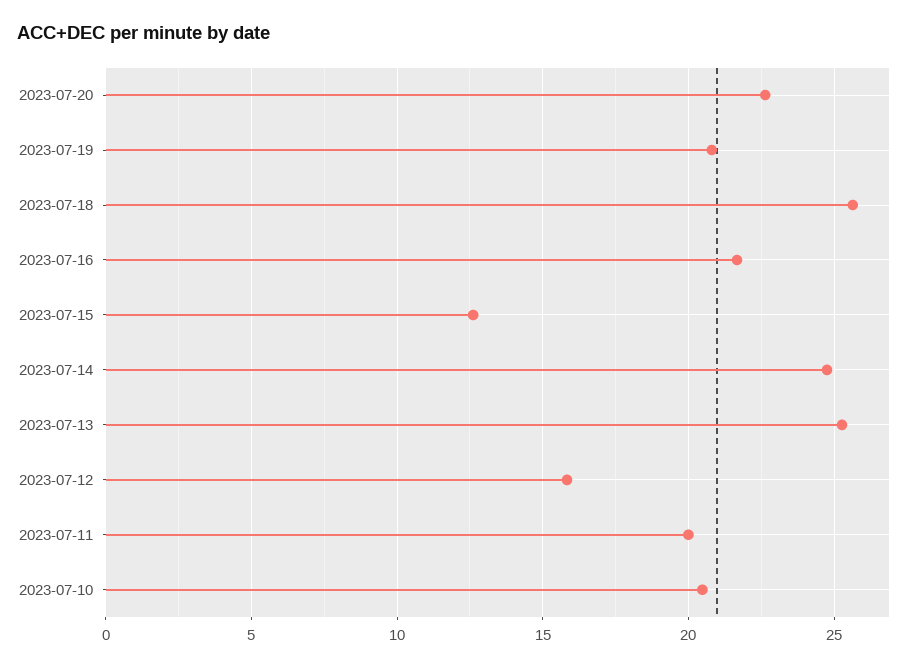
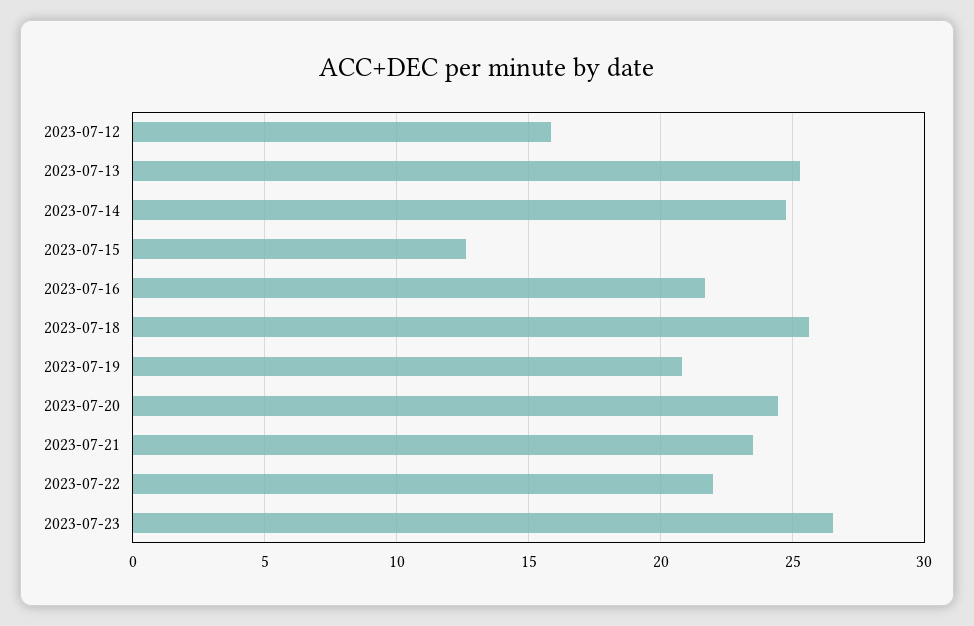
2023-07-20: 22.5 -> 24.5
2023-07-11: 20 -> none
2023-07-10: 20.5 -> none
2023-07-21: none -> 23.5
2023-07-22: none -> 22
2023-07-23: none -> 26.5

